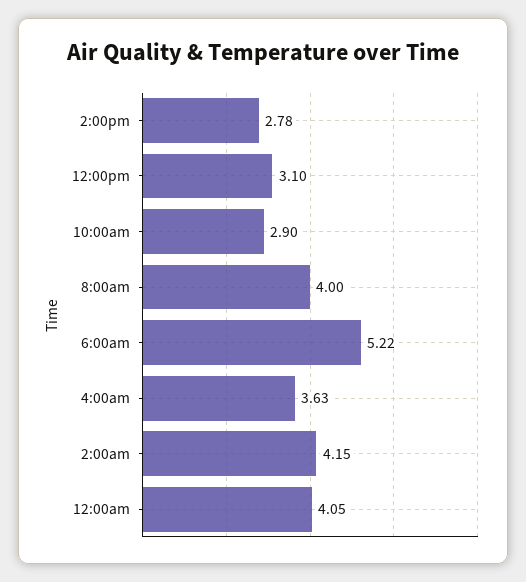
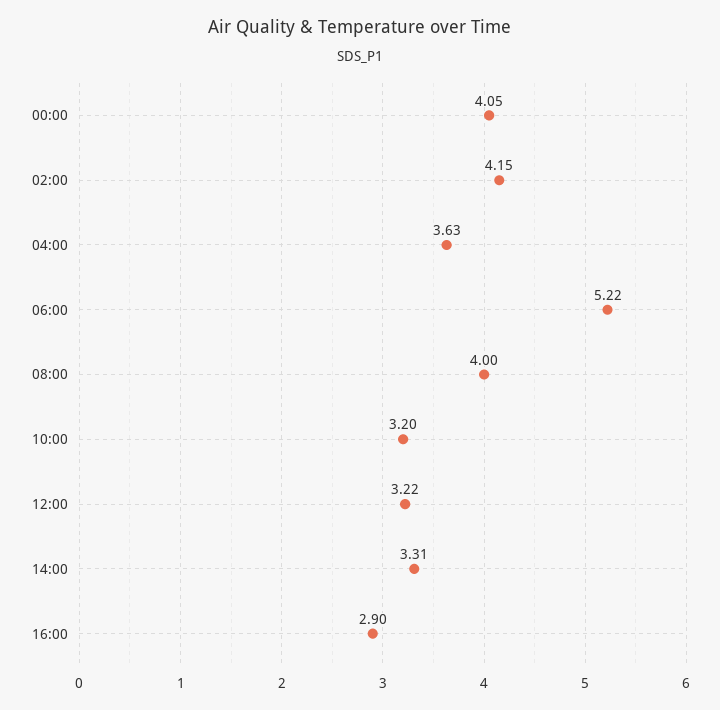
2:00pm: 2.78 -> 3.31
12:00pm: 3.1 -> 3.22
10:00am: 2.9 -> 3.2
16:00: none -> 2.9

